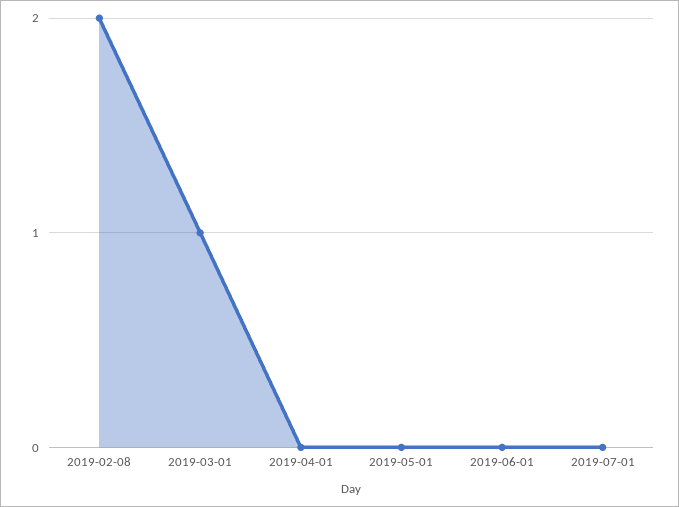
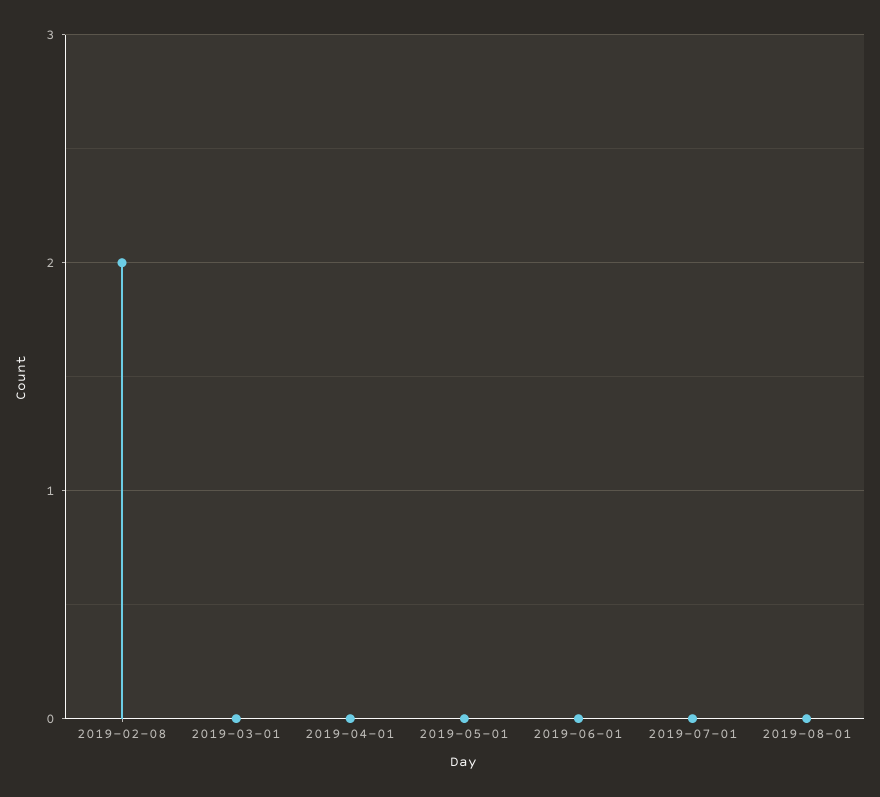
2019-03-01: 1 -> 0
2019-08-01: none -> 0

